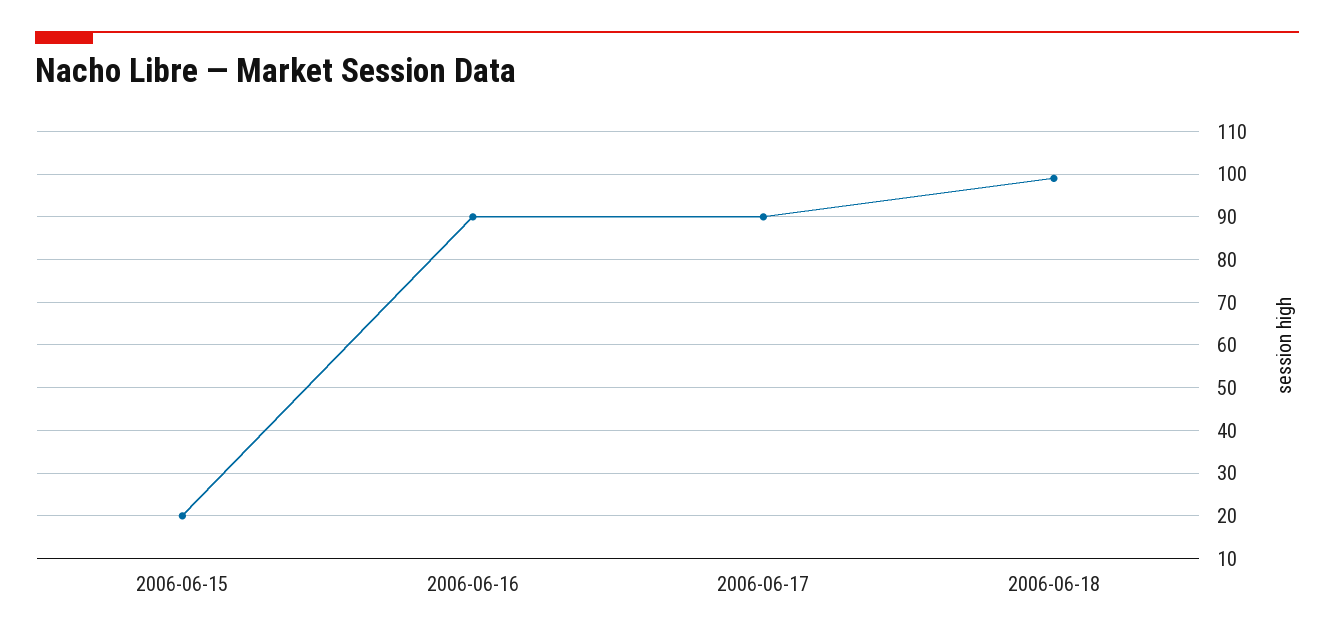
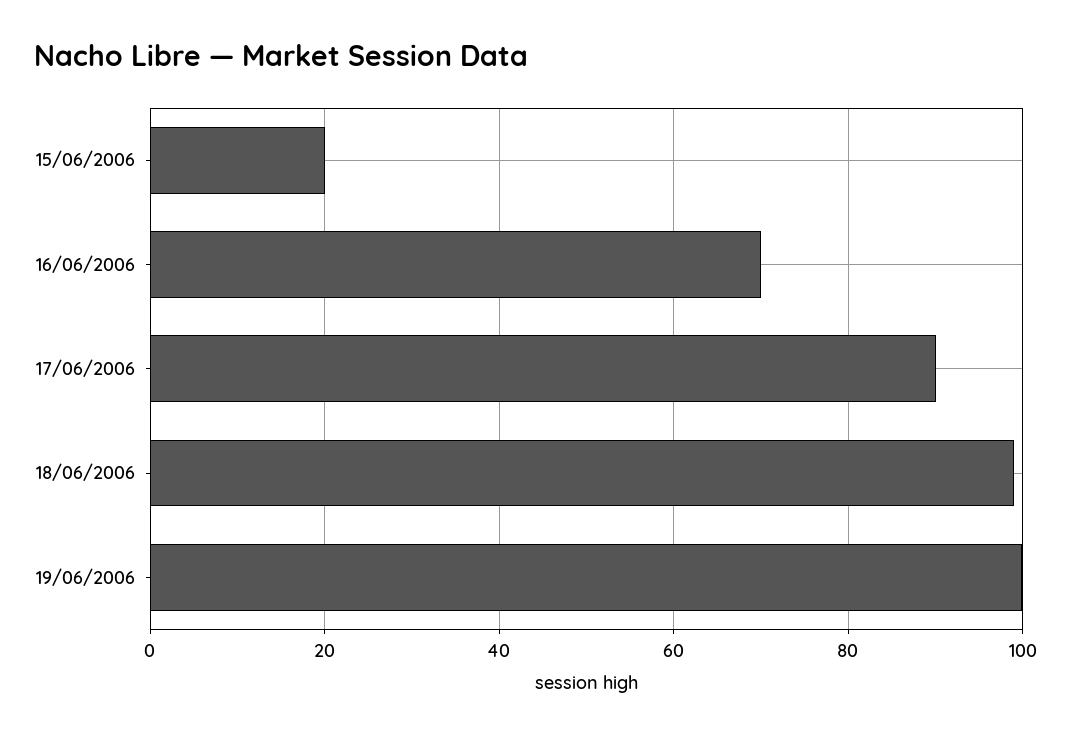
2006-06-16: 90 -> 70
19/06/2006: none -> 100

